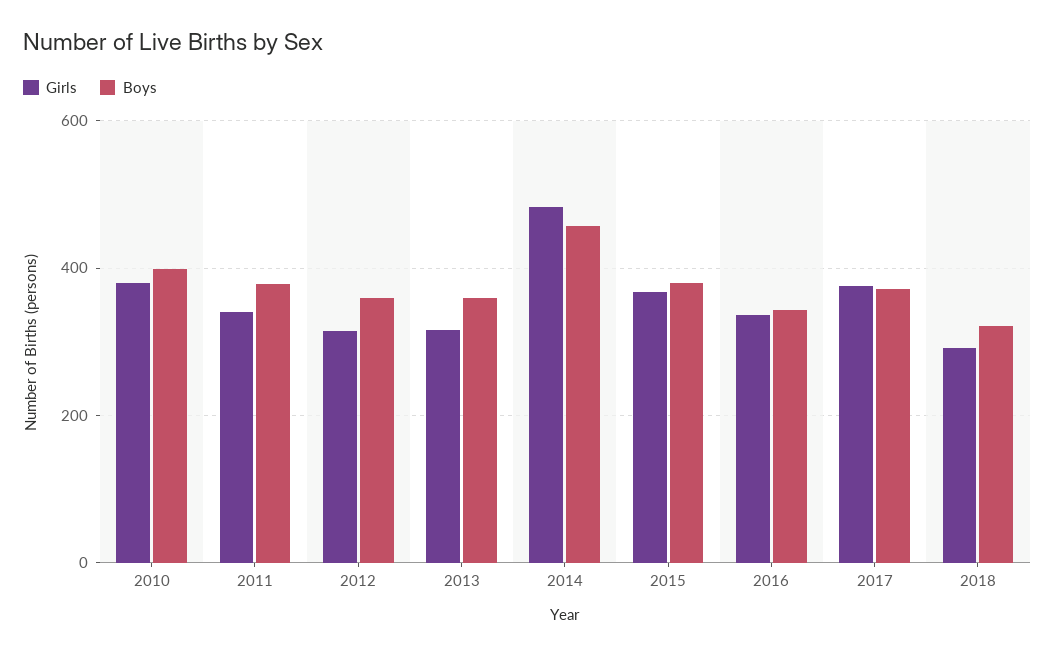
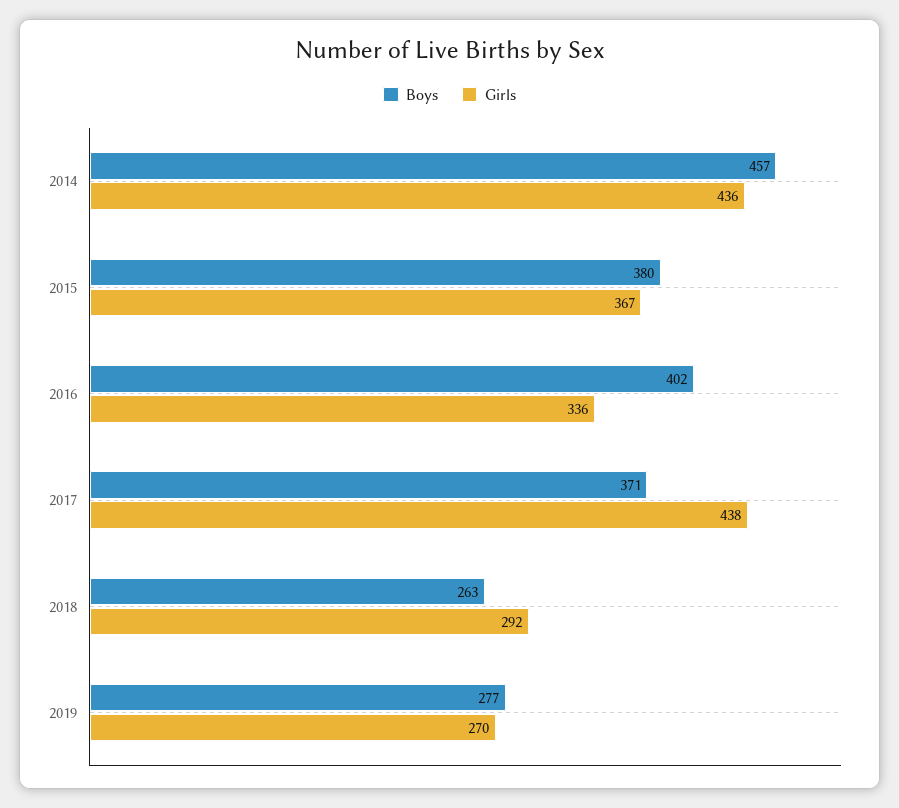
Girls, 2010: 380 -> none
Boys, 2010: 400 -> none
Girls, 2011: 340 -> none
Boys, 2011: 380 -> none
Girls, 2012: 320 -> none
Boys, 2012: 360 -> none
Girls, 2013: 320 -> none
Boys, 2013: 360 -> none
Girls, 2014: 480 -> 436
Boys, 2016: 340 -> 402
Girls, 2017: 380 -> 438
Boys, 2018: 320 -> 263
Boys, 2019: none -> 277
Girls, 2019: none -> 270

